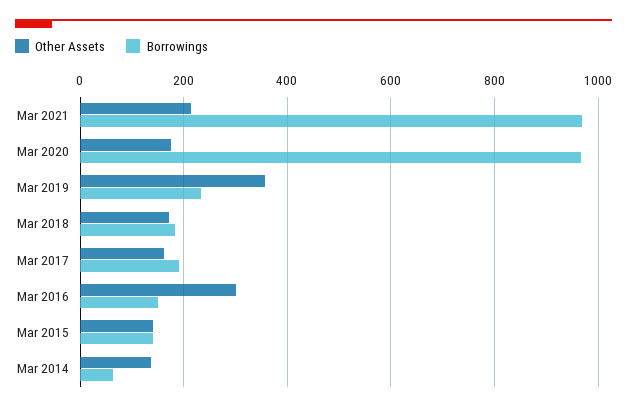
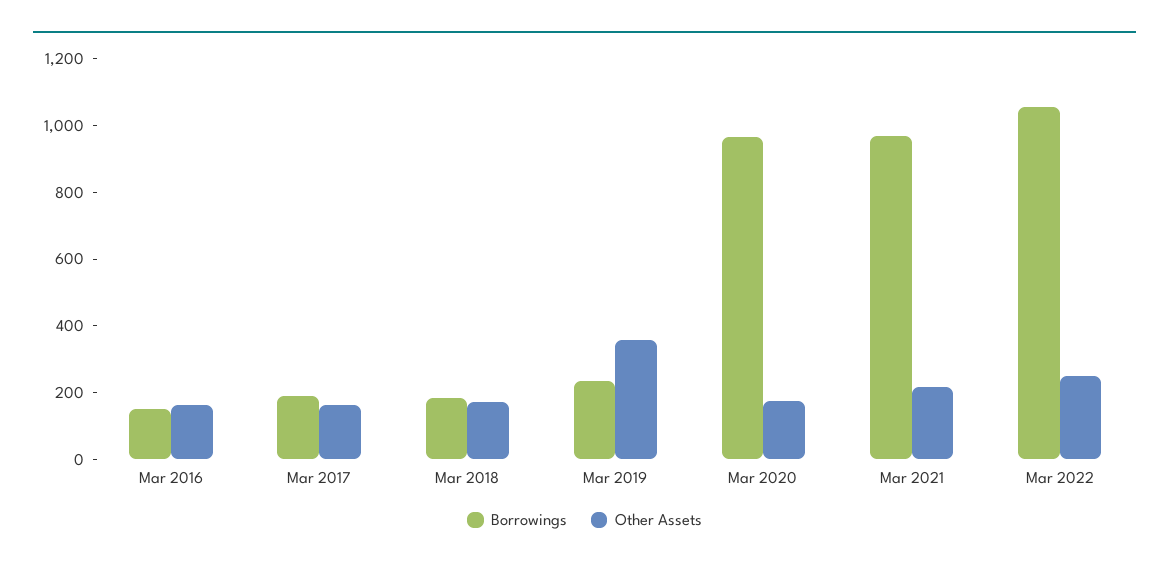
Other Assets, Mar 2016: 300 -> 150
Other Assets, Mar 2015: 140 -> none
Borrowings, Mar 2015: 140 -> none
Other Assets, Mar 2014: 140 -> none
Borrowings, Mar 2014: 60 -> none
Borrowings, Mar 2022: none -> 1050
Other Assets, Mar 2022: none -> 250

